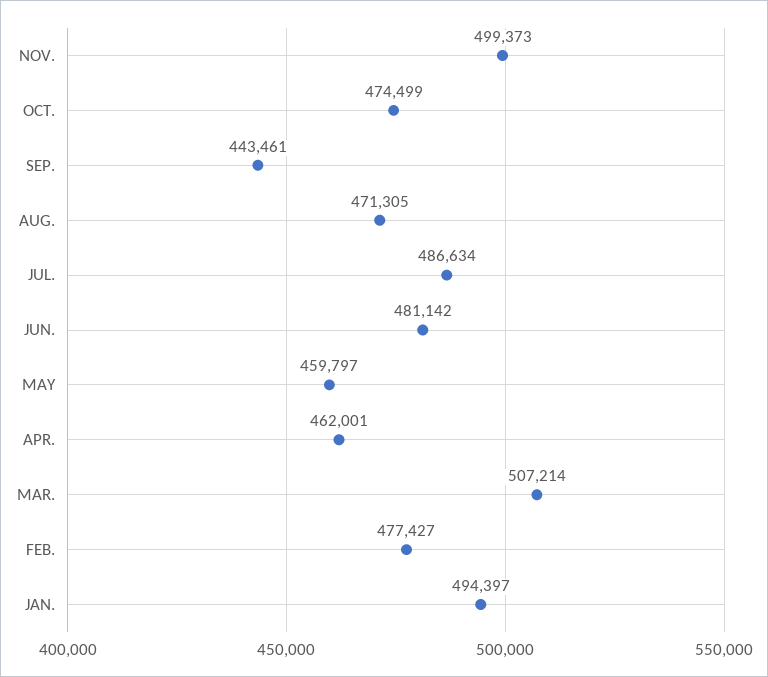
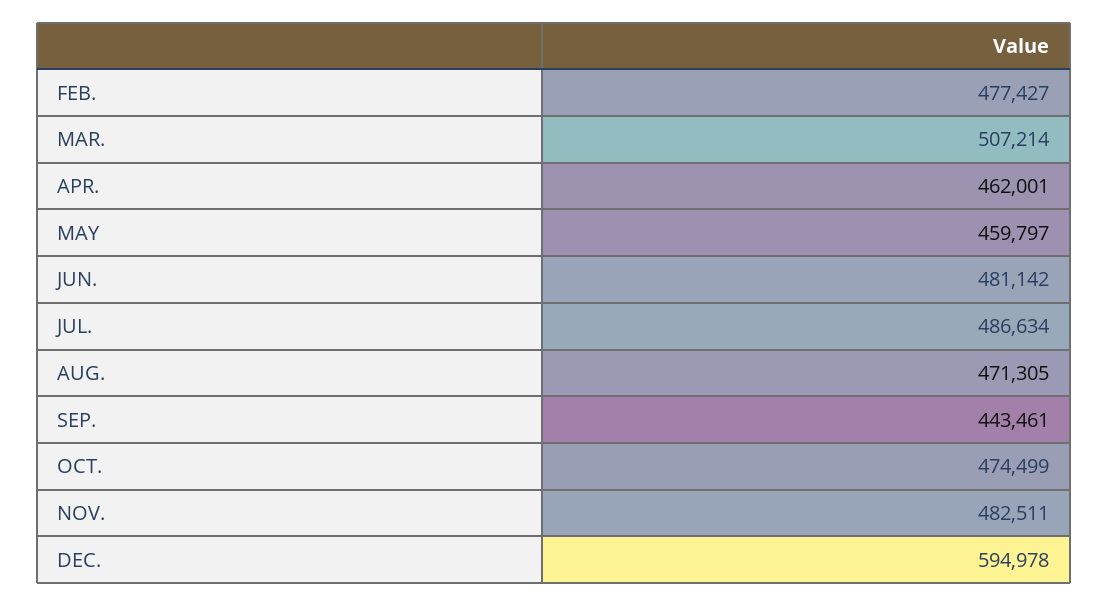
NOV.: 499373 -> 482511
JAN.: 494397 -> none
DEC.: none -> 594978

